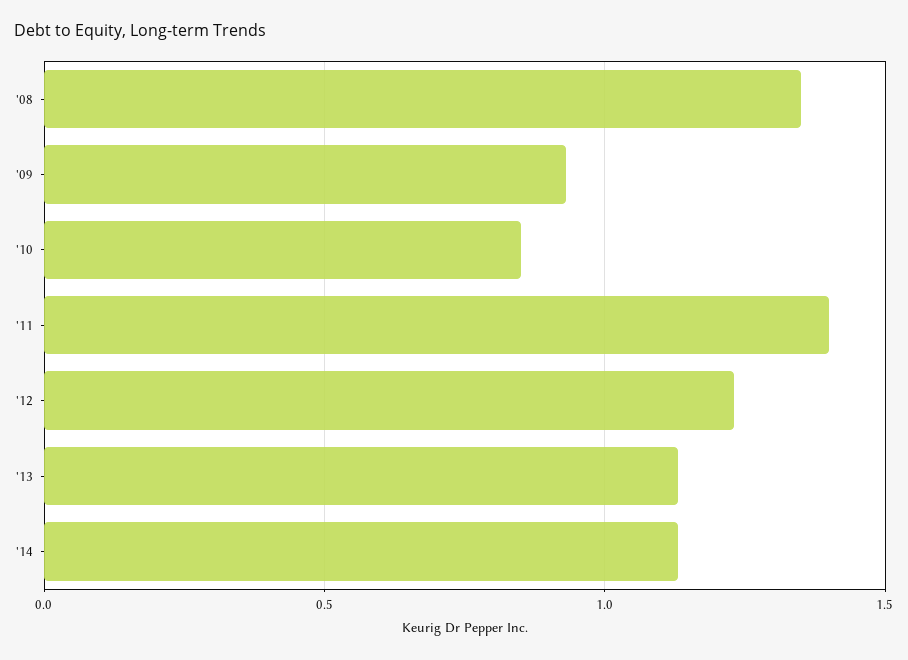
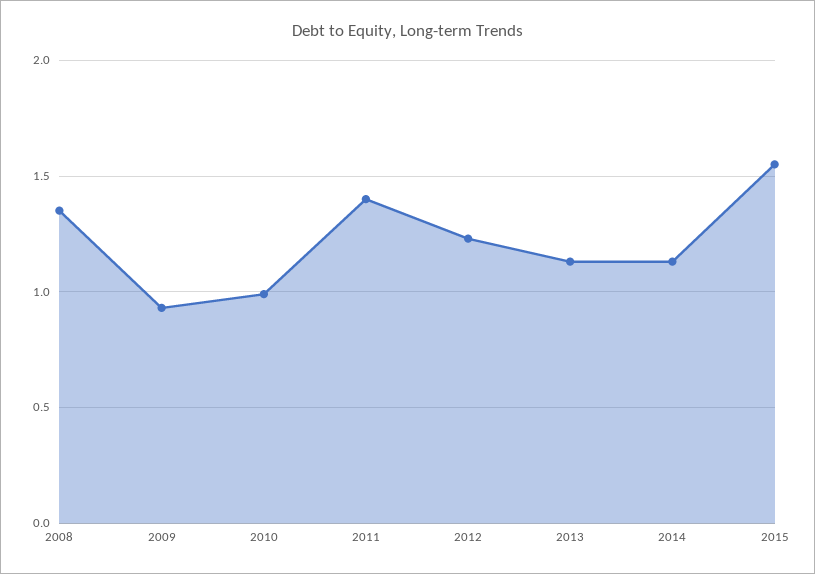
'10: 0.85 -> 1
2015: none -> 1.55

